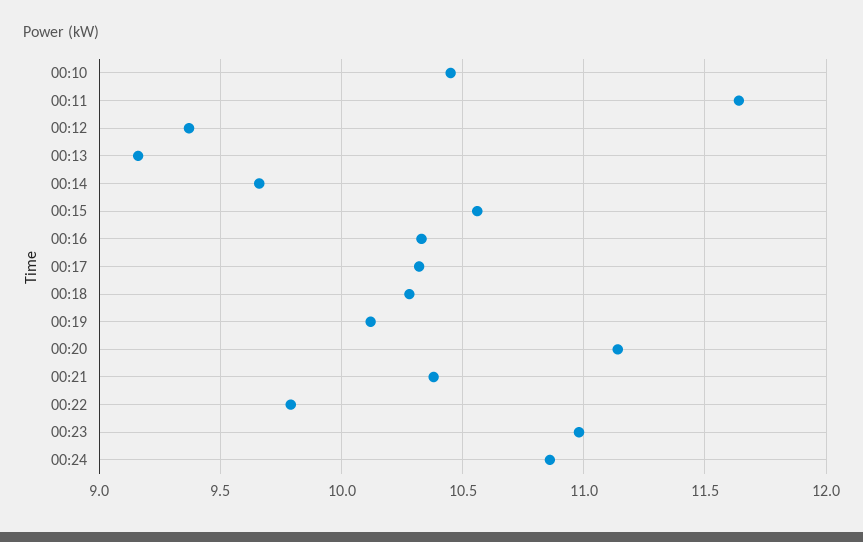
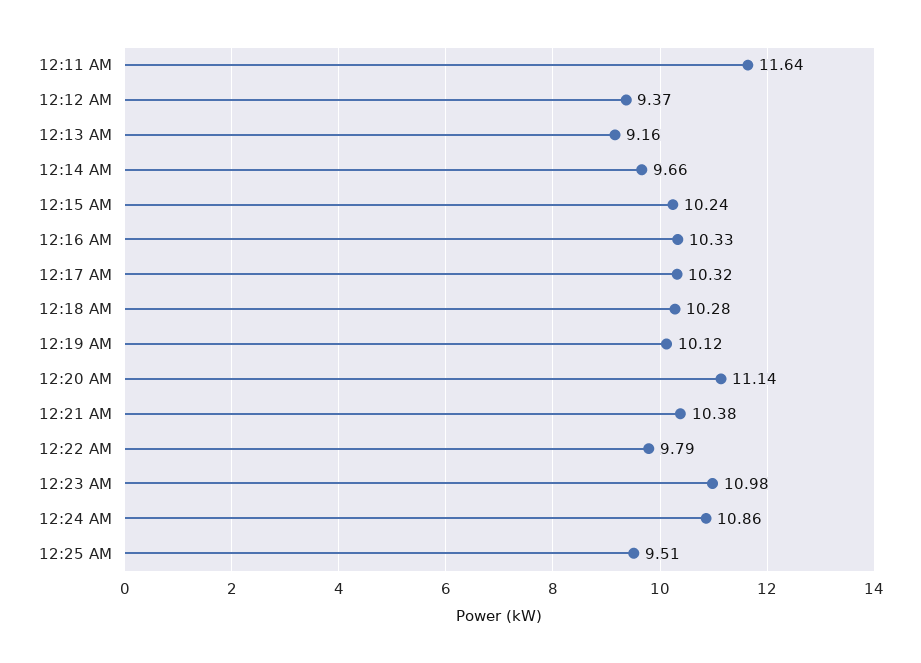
00:10: 10.45 -> none
00:15: 10.55 -> 10.24
12:25 AM: none -> 9.51

